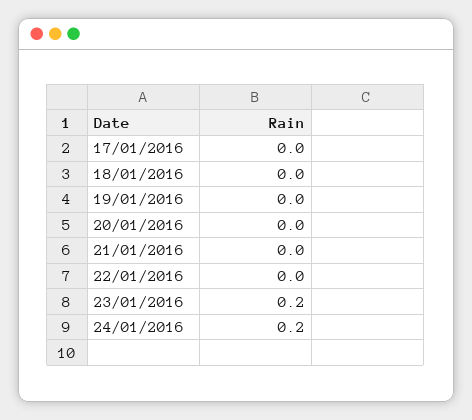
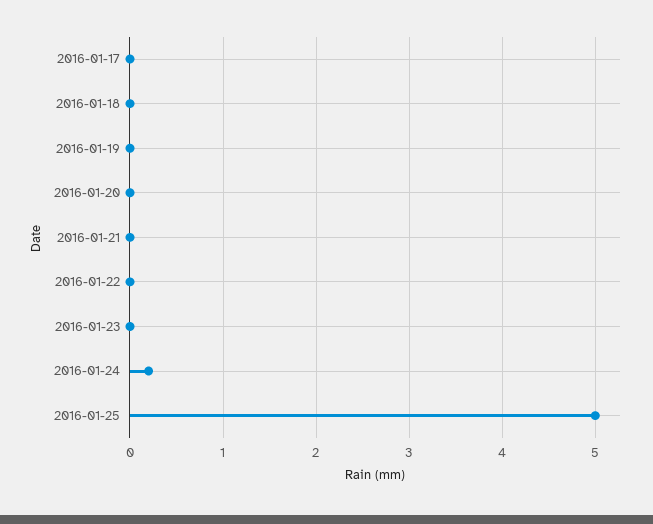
23/01/2016: 0.2 -> 0
2016-01-25: none -> 5

